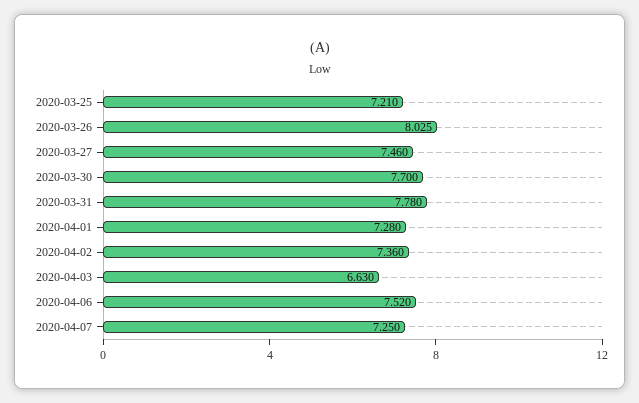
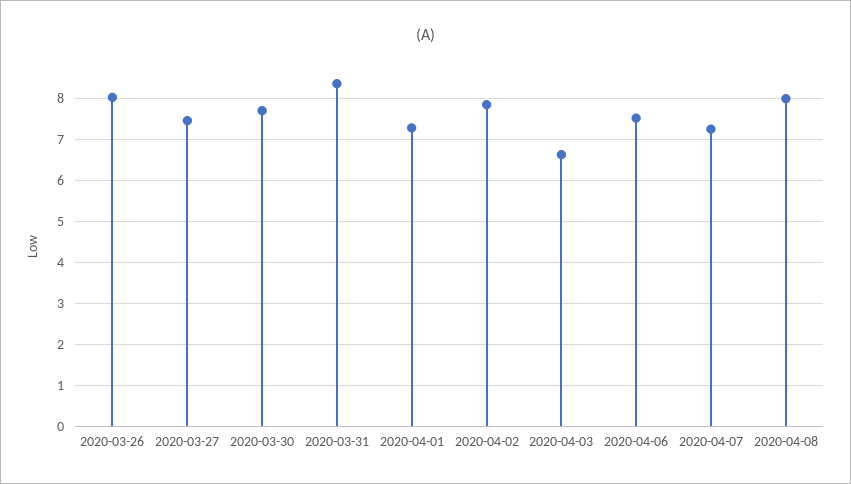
2020-03-25: 7.21 -> none
2020-03-31: 7.78 -> 8.4
2020-04-02: 7.36 -> 7.8
2020-04-08: none -> 8

